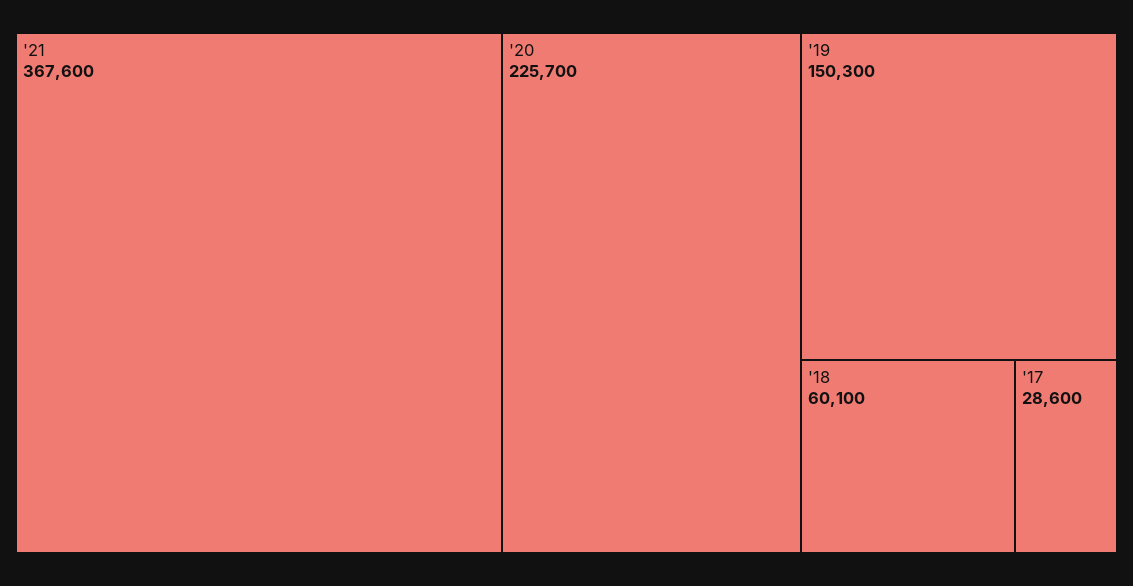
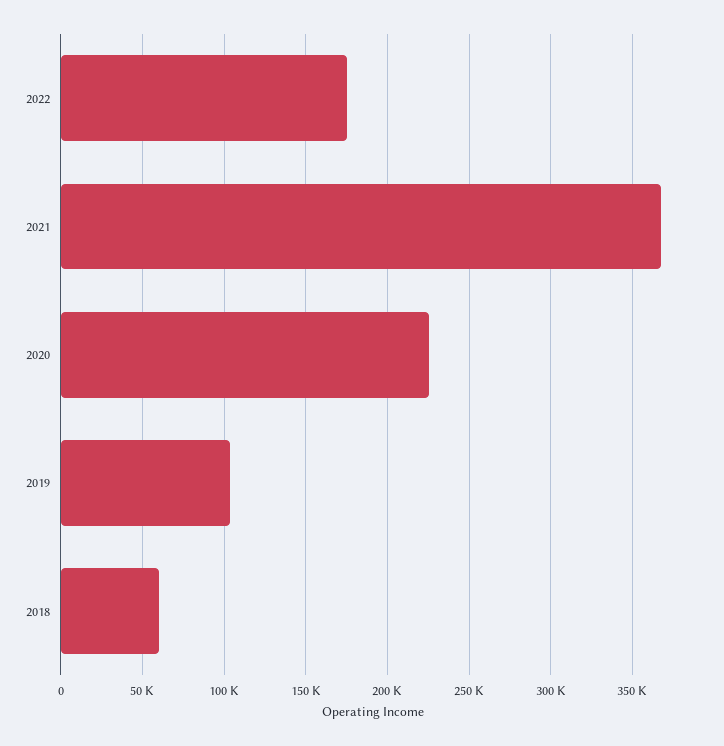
'19: 150300 -> 105000
'17: 28600 -> none
2022: none -> 175000

